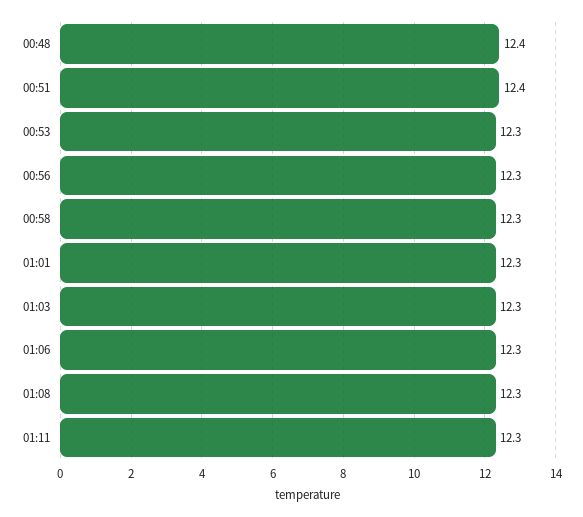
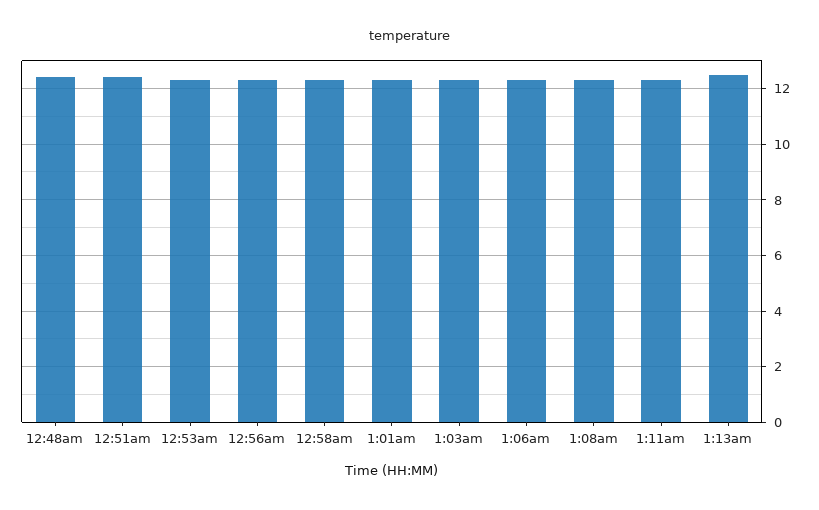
1:13am: none -> 12.5

